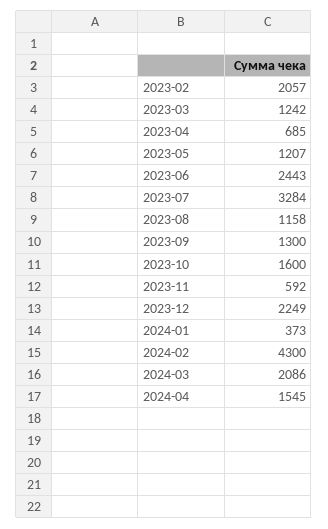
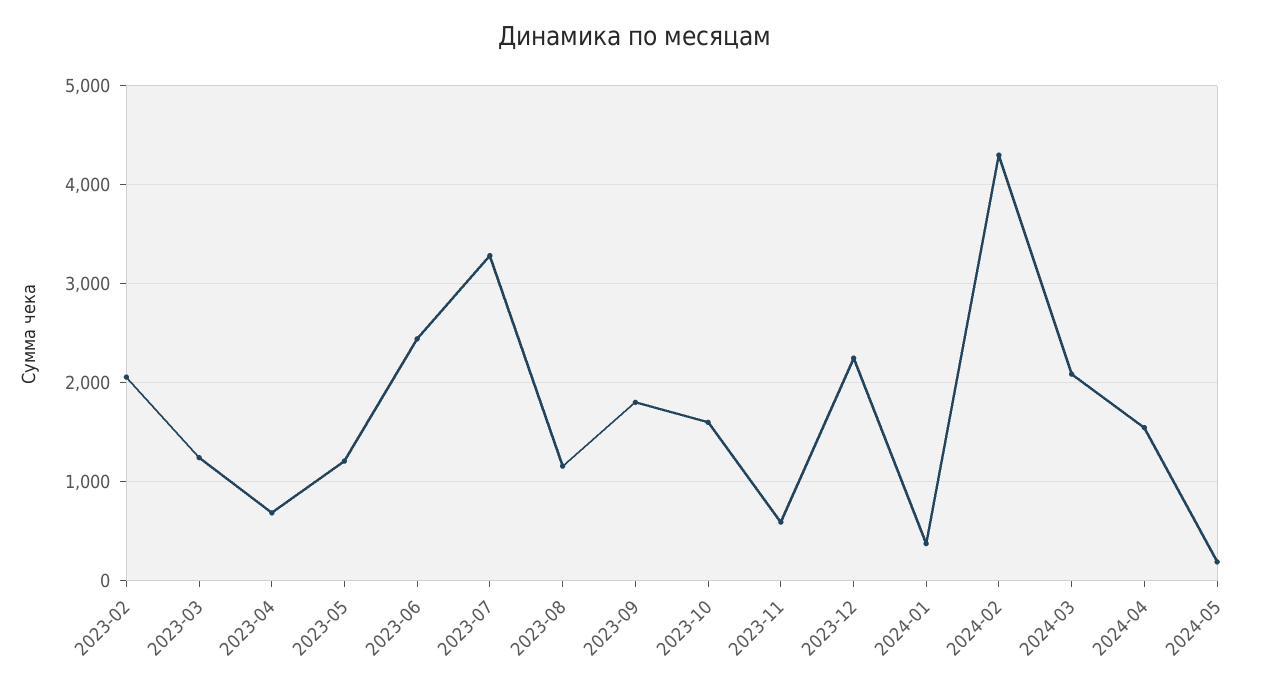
2023-09: 1300 -> 1800
2024-05: none -> 200

